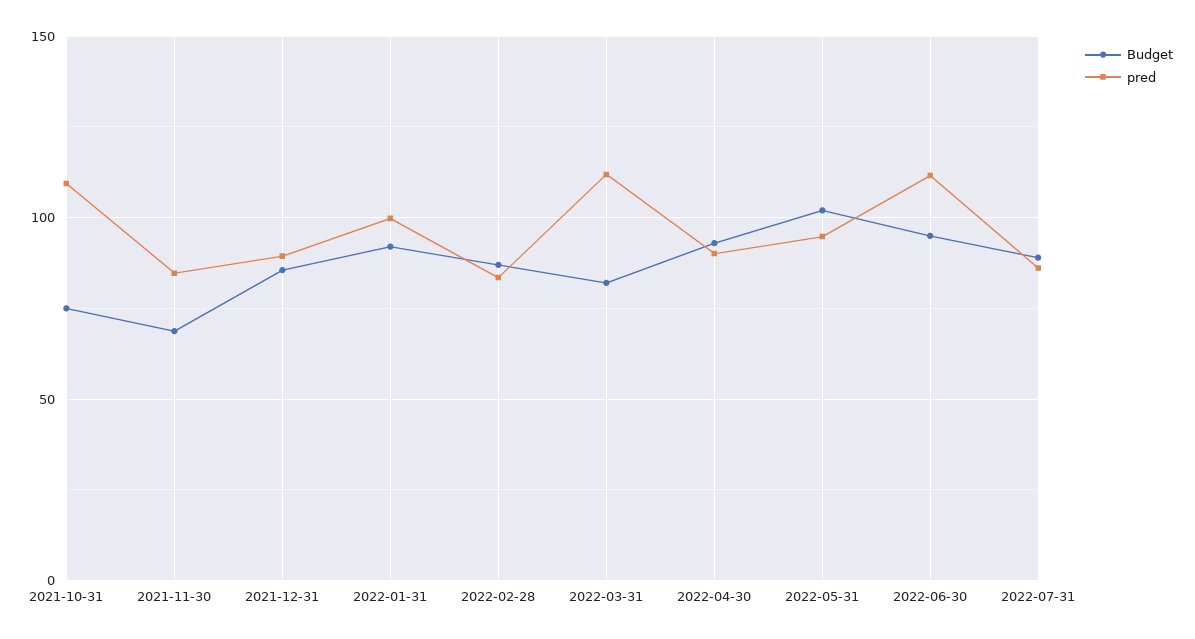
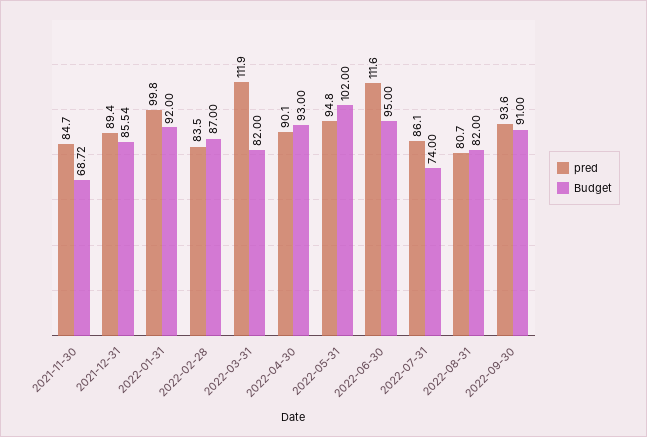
Budget, 2021-10-31: 75 -> none
pred, 2021-10-31: 110 -> none
Budget, 2022-07-31: 90 -> 74
pred, 2022-08-31: none -> 80.7
Budget, 2022-08-31: none -> 82
pred, 2022-09-30: none -> 93.6
Budget, 2022-09-30: none -> 91

